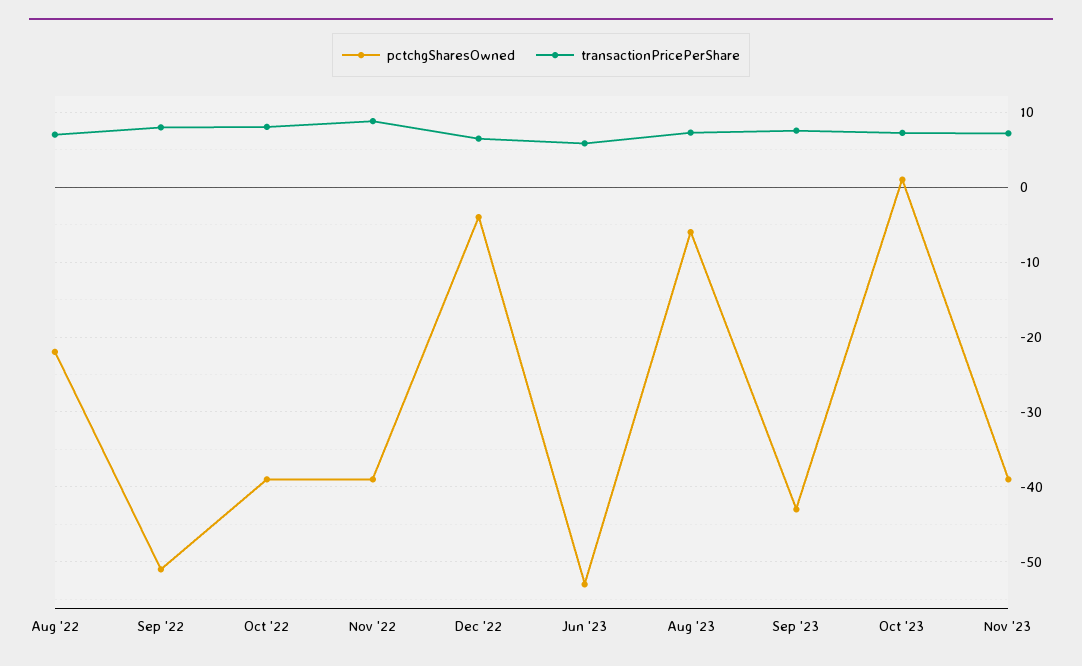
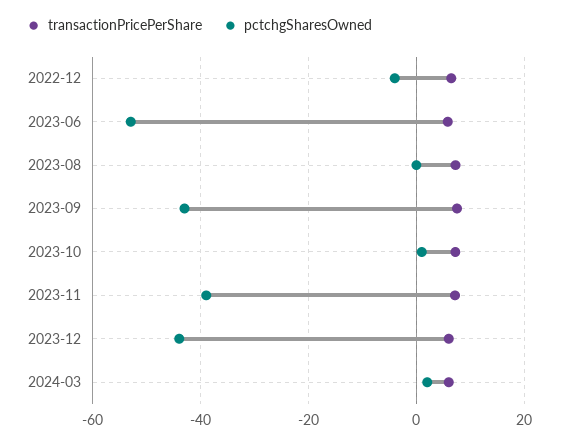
pctchgSharesOwned, Aug '22: -22 -> none
transactionPricePerShare, Aug '22: 7 -> none
pctchgSharesOwned, Sep '22: -51 -> none
transactionPricePerShare, Sep '22: 8 -> none
pctchgSharesOwned, Oct '22: -39 -> none
transactionPricePerShare, Oct '22: 8 -> none
pctchgSharesOwned, Nov '22: -39 -> none
transactionPricePerShare, Nov '22: 9 -> none
pctchgSharesOwned, Aug '23: -6 -> 0
transactionPricePerShare, 2023-12: none -> 6
pctchgSharesOwned, 2023-12: none -> -44
transactionPricePerShare, 2024-03: none -> 6
pctchgSharesOwned, 2024-03: none -> 2

